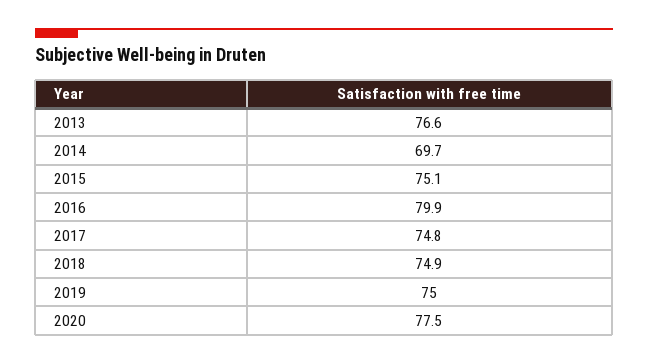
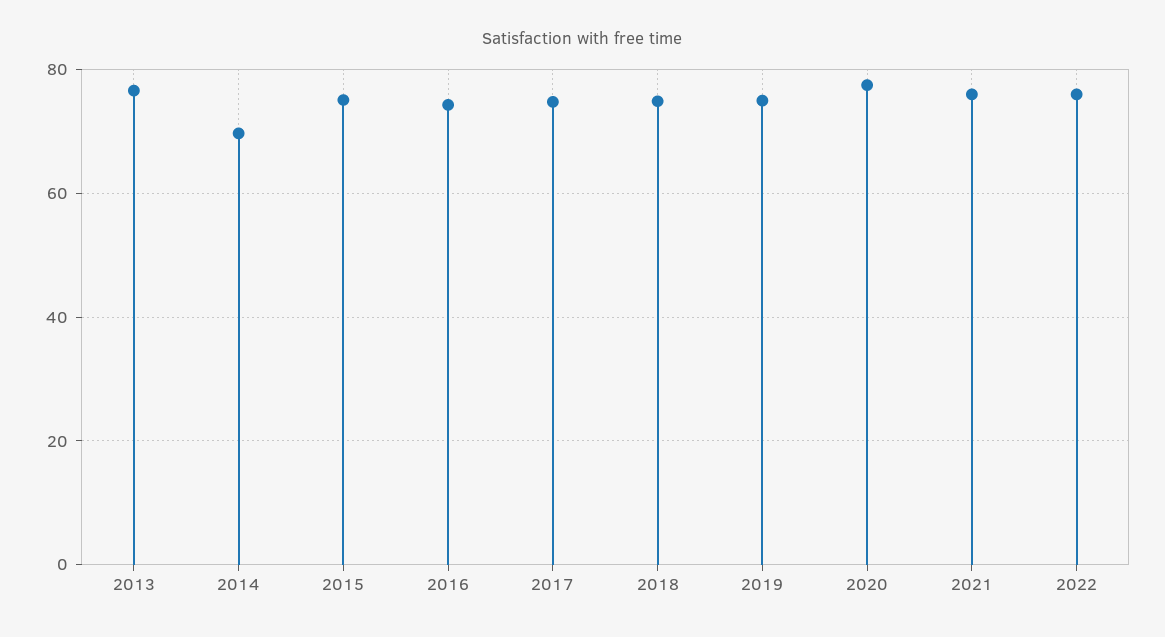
2016: 79.9 -> 74
2021: none -> 76
2022: none -> 76

